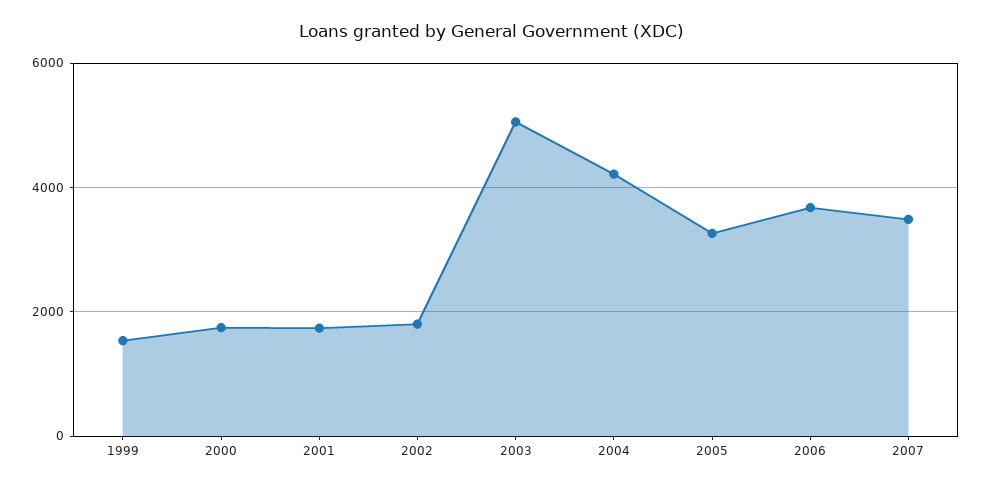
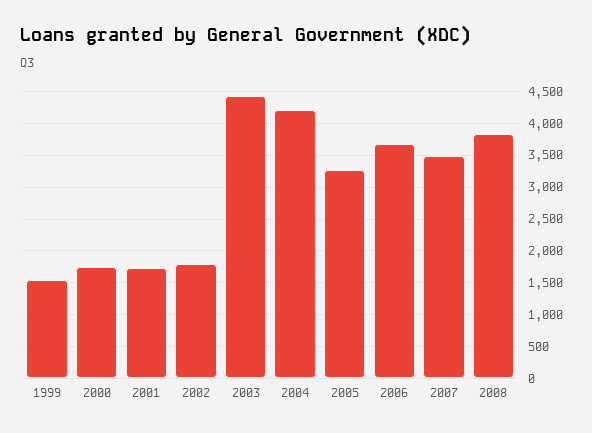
2003: 5000 -> 4400
2008: none -> 3800

